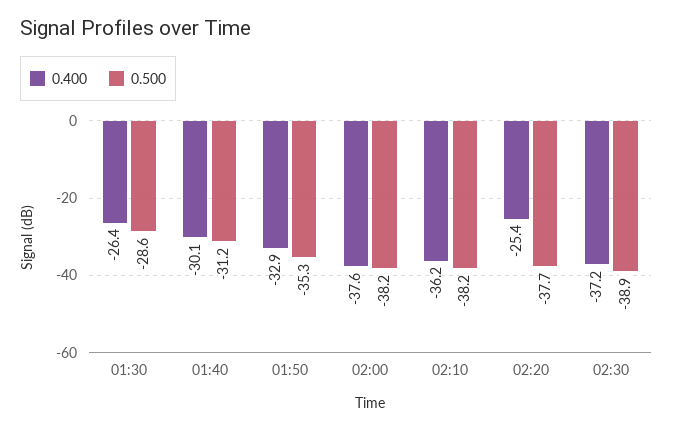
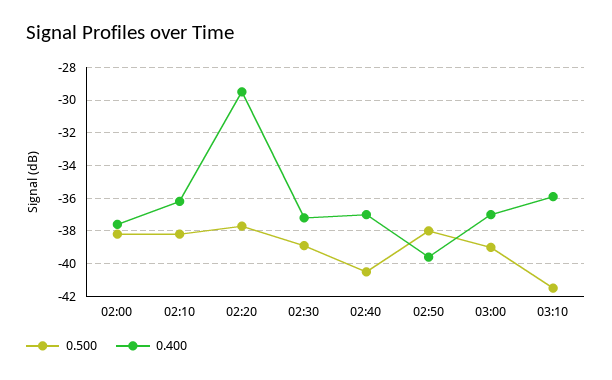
0.400, 01:30: -26.4 -> none
0.500, 01:30: -28.6 -> none
0.400, 01:40: -30.1 -> none
0.500, 01:40: -31.2 -> none
0.400, 01:50: -32.9 -> none
0.500, 01:50: -35.3 -> none
0.400, 02:20: -25.4 -> -29.5
0.500, 02:40: none -> -40.5
0.400, 02:40: none -> -37
0.500, 02:50: none -> -38
0.400, 02:50: none -> -39.5
0.500, 03:00: none -> -39
0.400, 03:00: none -> -37
0.500, 03:10: none -> -41.5
0.400, 03:10: none -> -36

